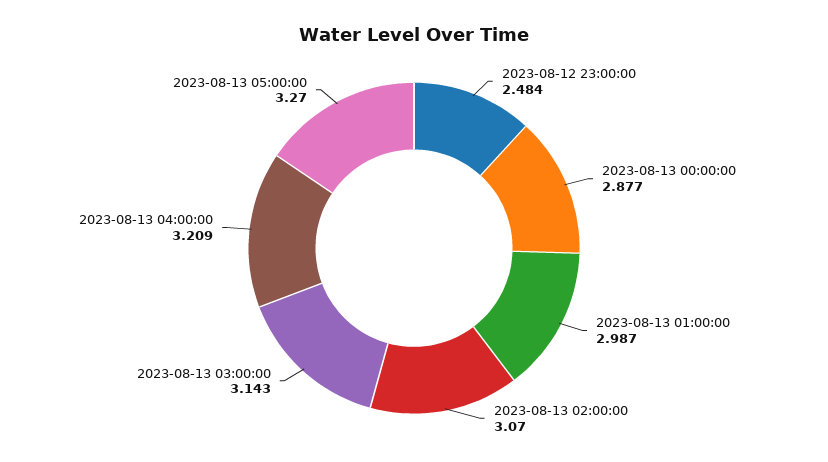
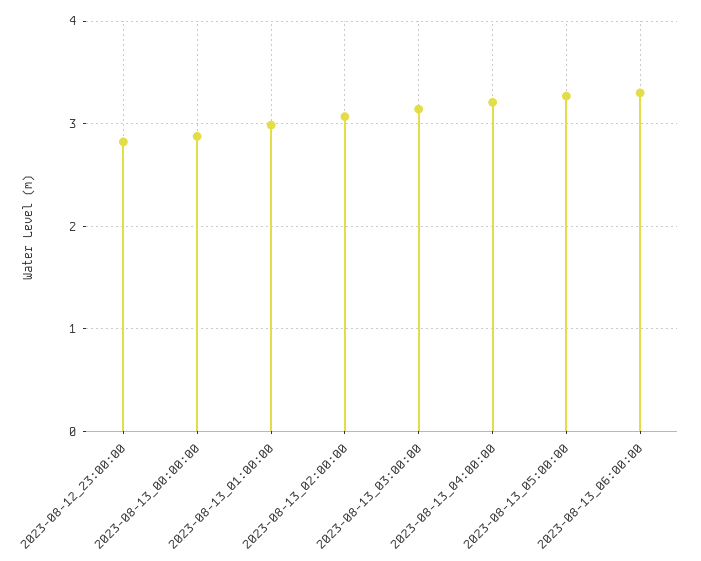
2023-08-12 23:00:00: 2.484 -> 2.8
2023-08-13_06:00:00: none -> 3.3

